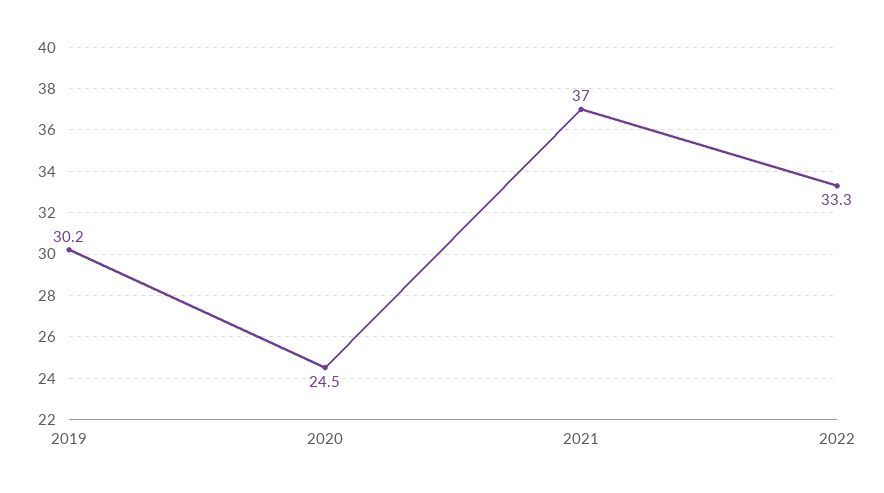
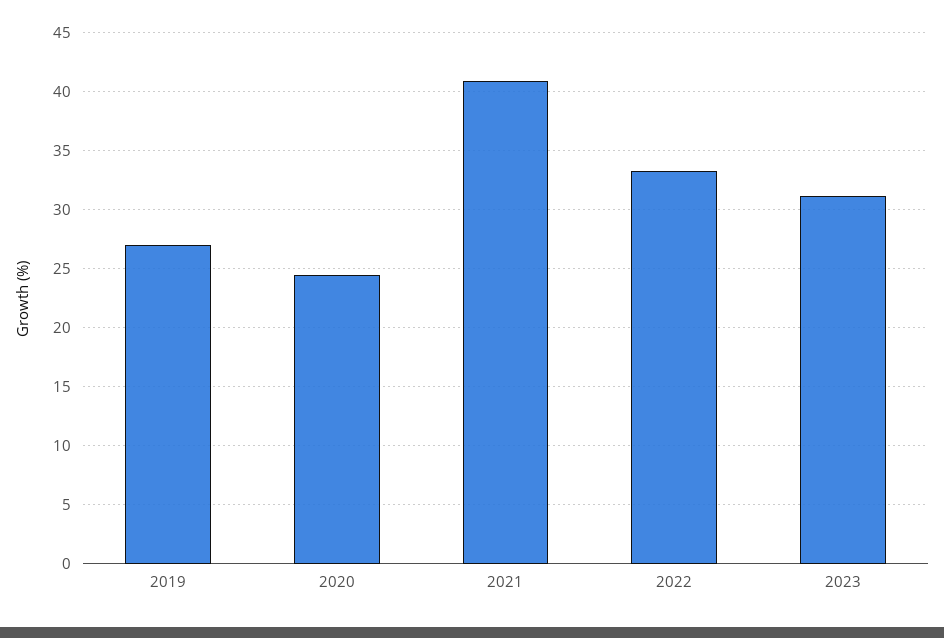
2019: 30.2 -> 27
2021: 37 -> 41
2023: none -> 31

